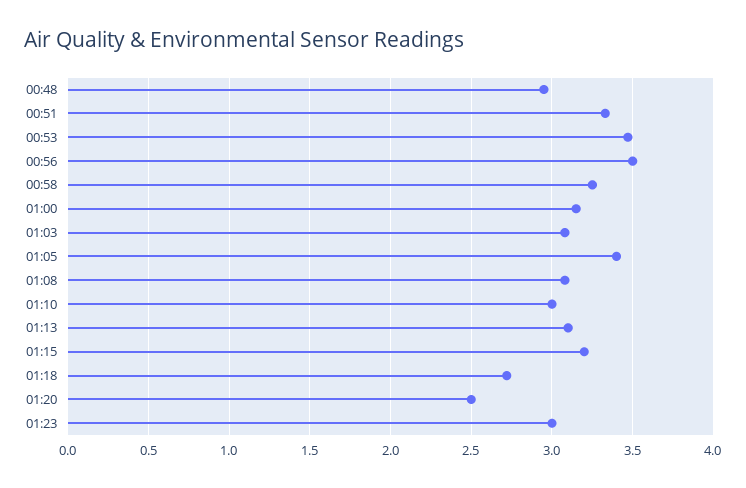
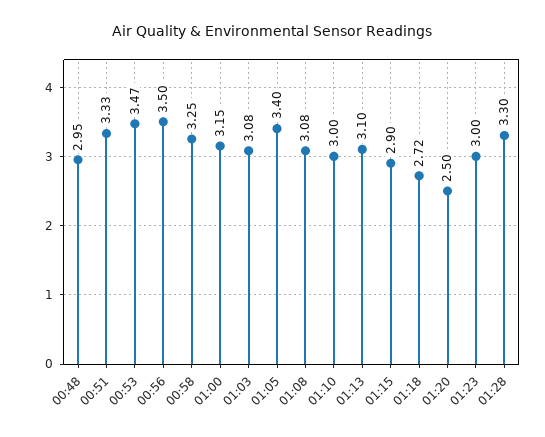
01:15: 3.2 -> 2.9
01:28: none -> 3.3

